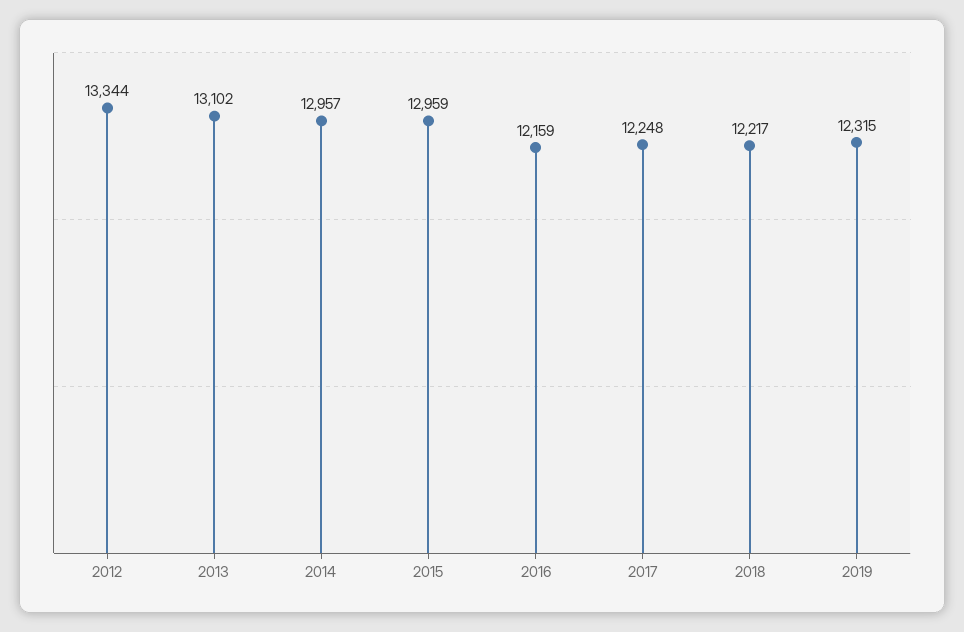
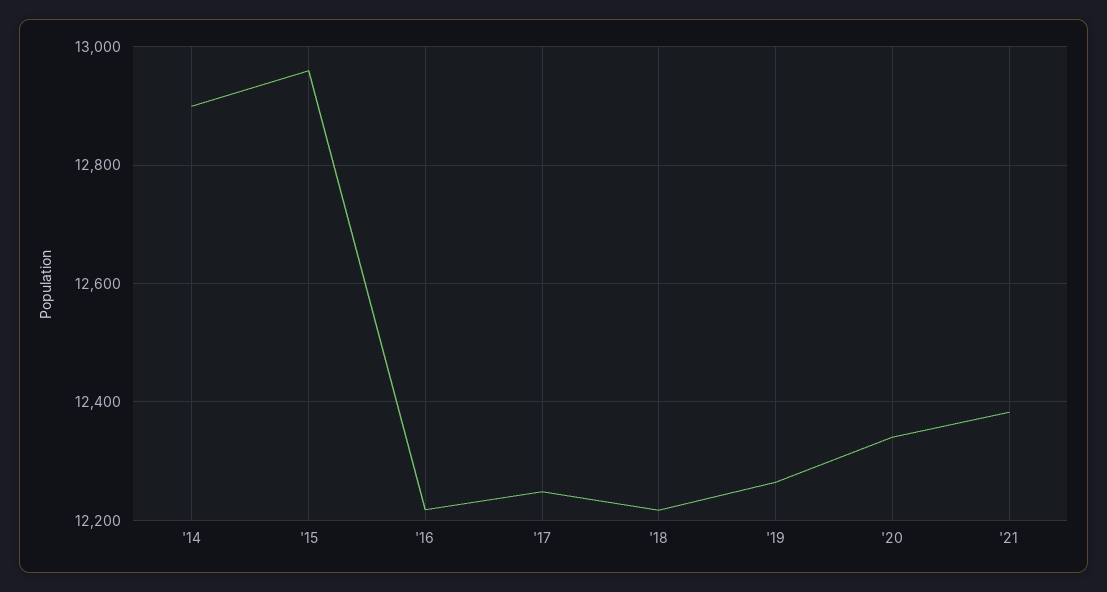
2012: 13344 -> none
2013: 13102 -> none
2014: 12957 -> 12900
2016: 12159 -> 12220
2019: 12315 -> 12260
'20: none -> 12340
'21: none -> 12380

